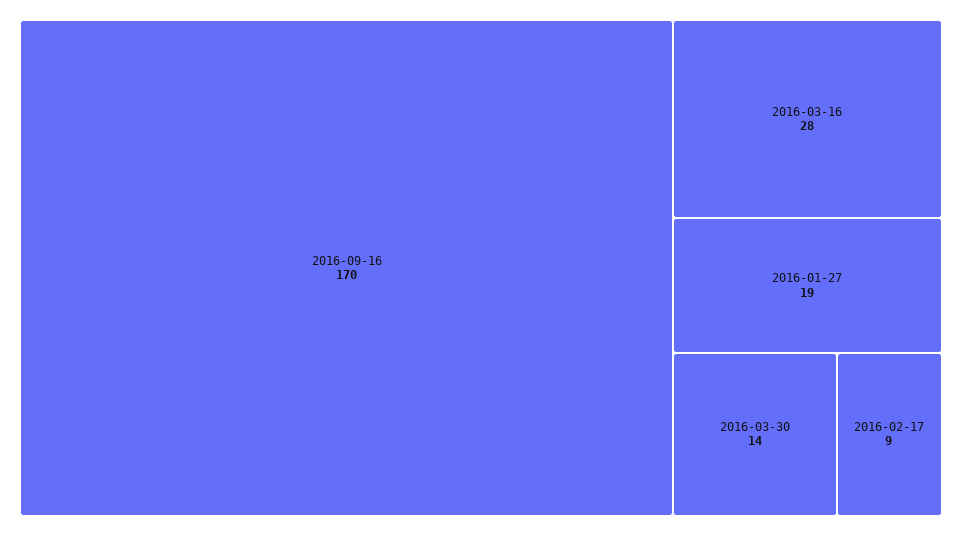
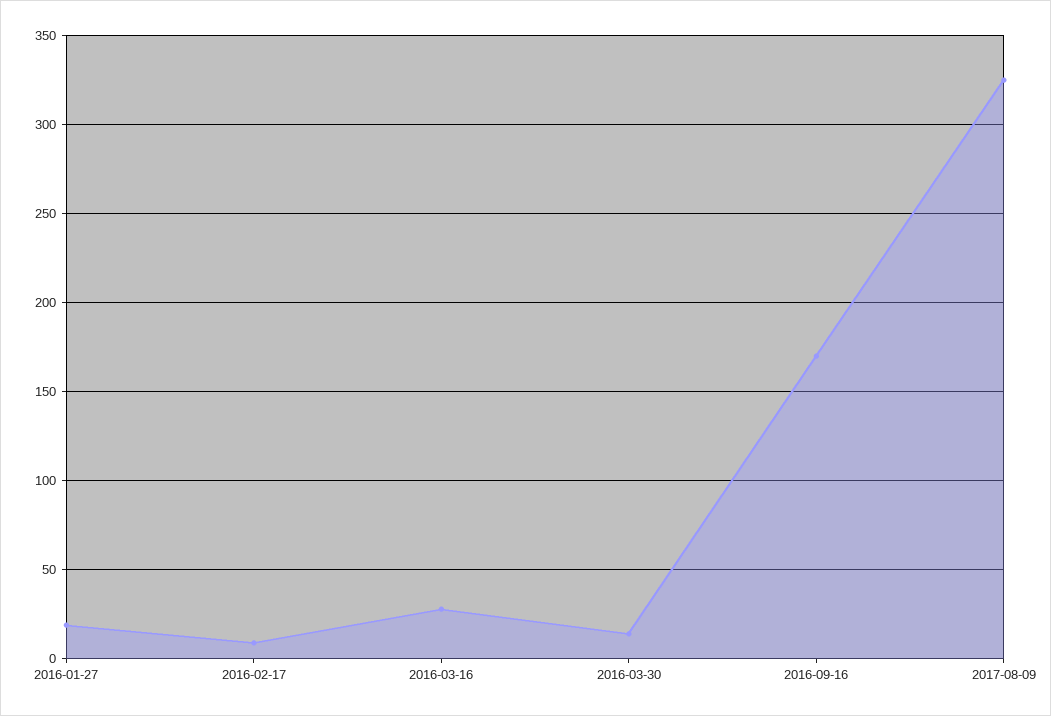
2017-08-09: none -> 325

